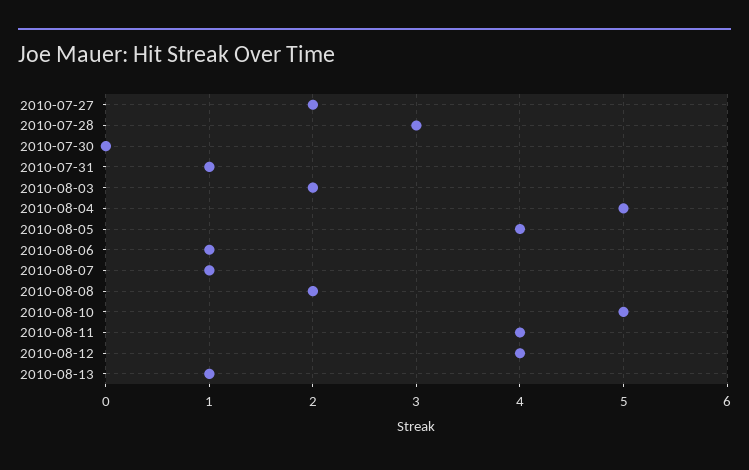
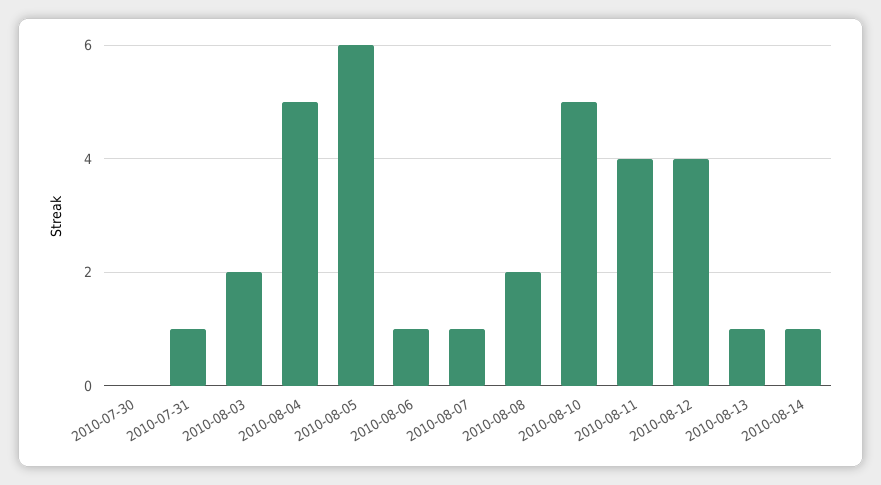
2010-07-27: 2 -> none
2010-07-28: 3 -> none
2010-08-05: 4 -> 6
2010-08-14: none -> 1

